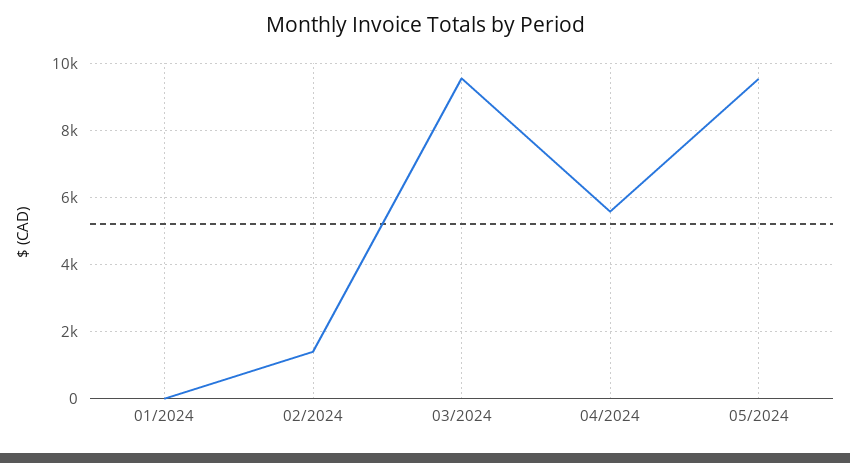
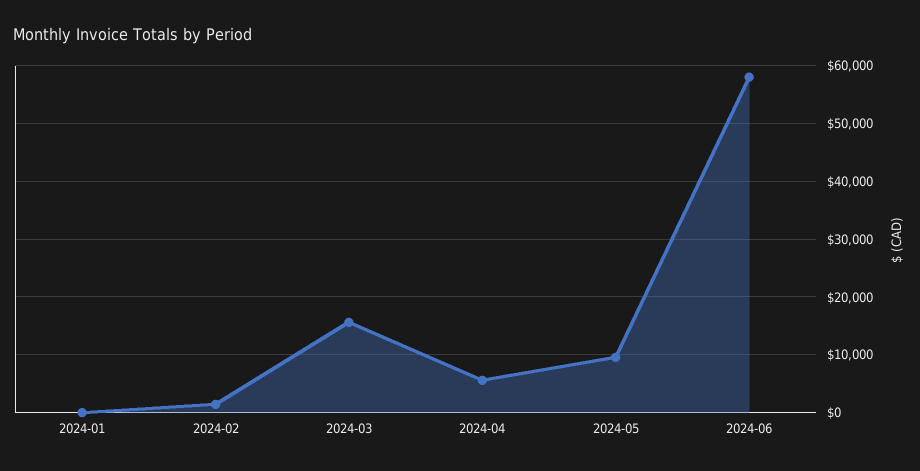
03/2024: 9600 -> 16000
2024-06: none -> 58000

